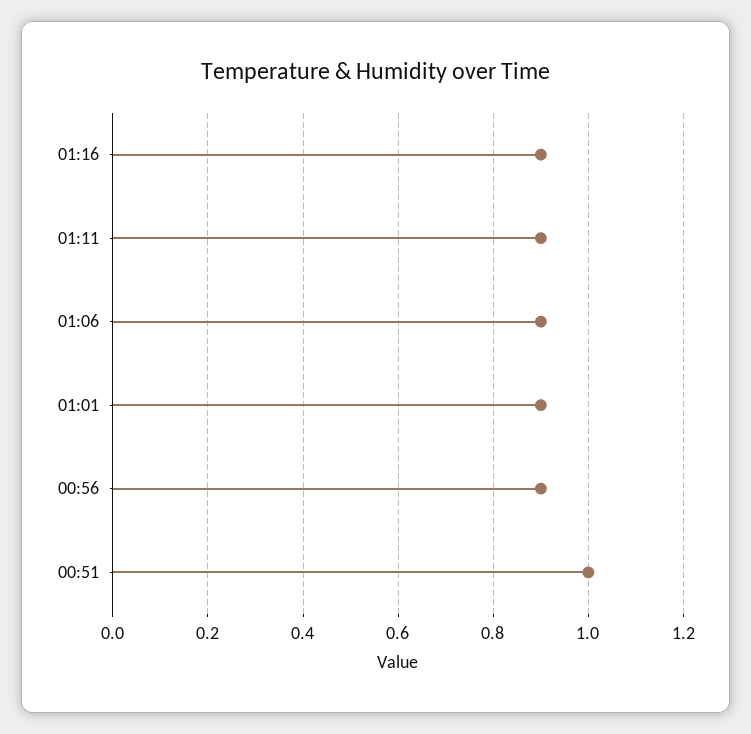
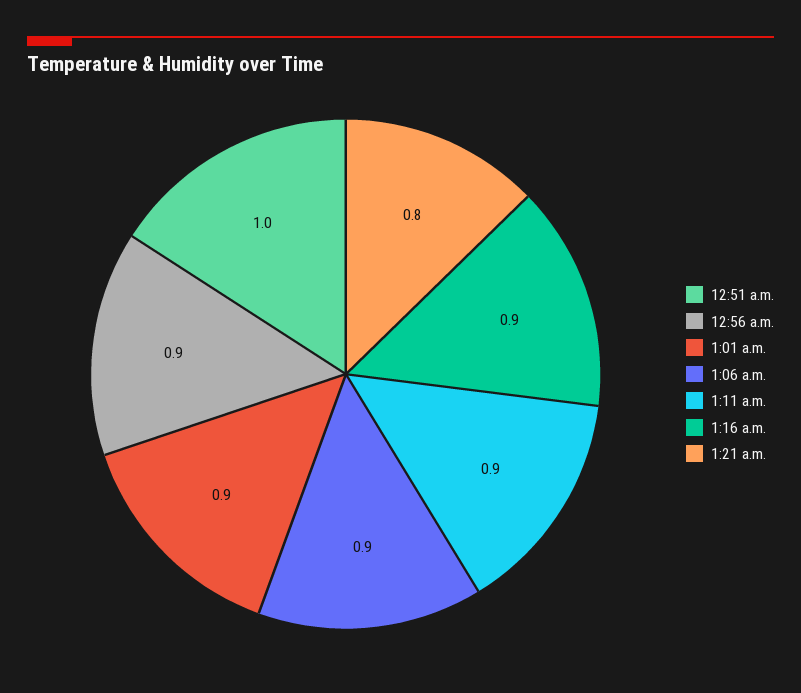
1:21 a.m.: none -> 0.8

